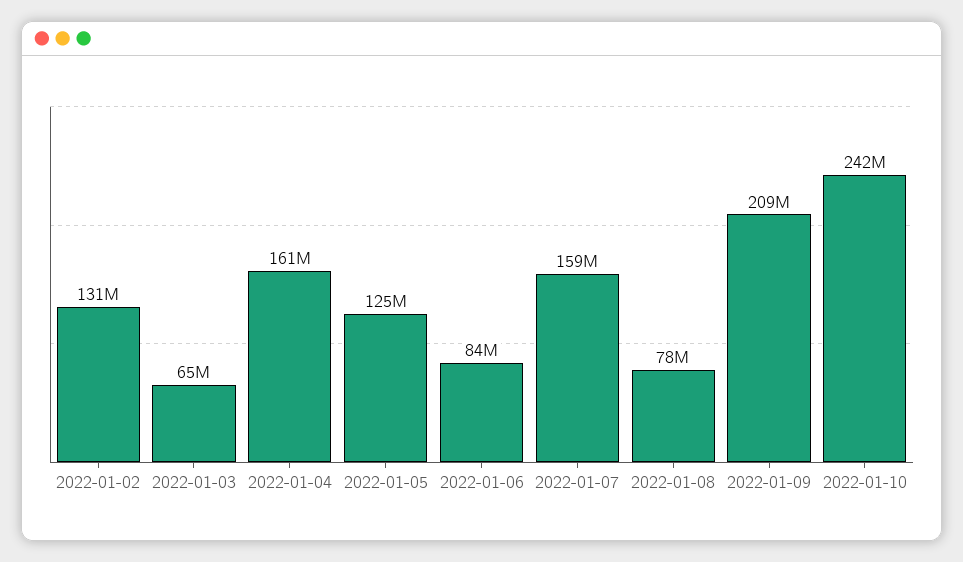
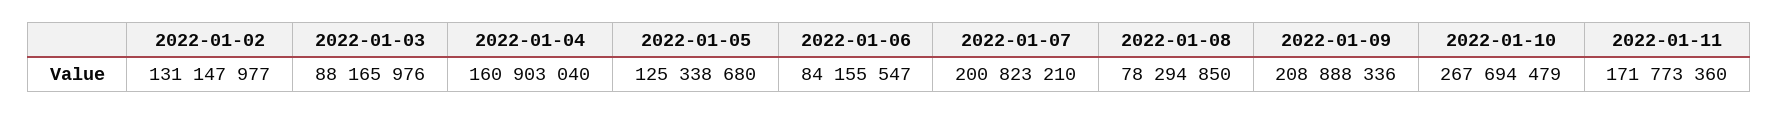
2022-01-03: 65000000 -> 88165976
2022-01-07: 159000000 -> 200823210
2022-01-10: 242000000 -> 267694479
2022-01-11: none -> 171773360

